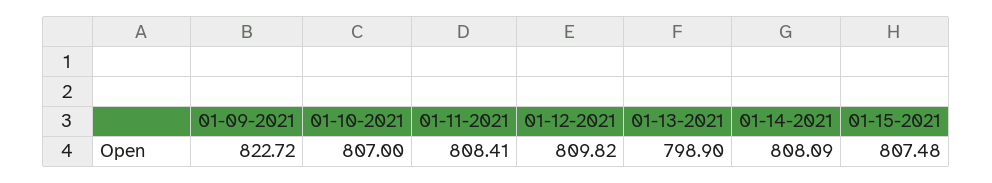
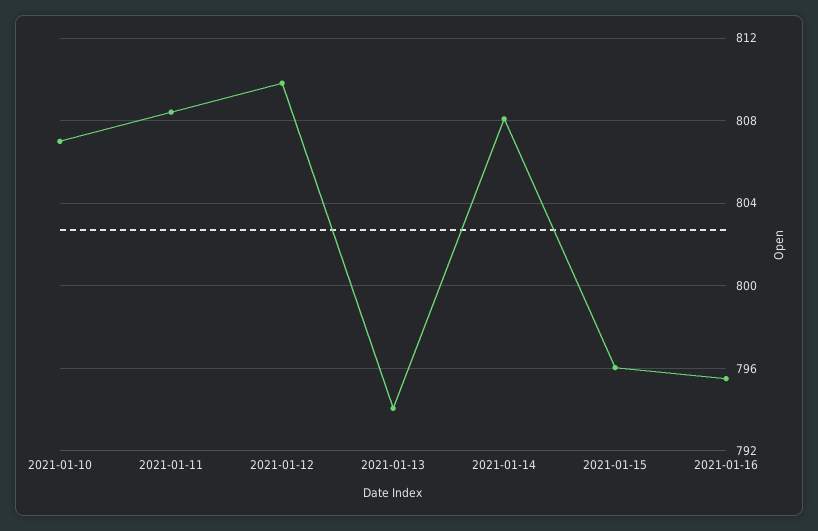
01-09-2021: 822.72 -> none
01-13-2021: 798.9 -> 794
01-15-2021: 807.48 -> 796
2021-01-16: none -> 795.5

